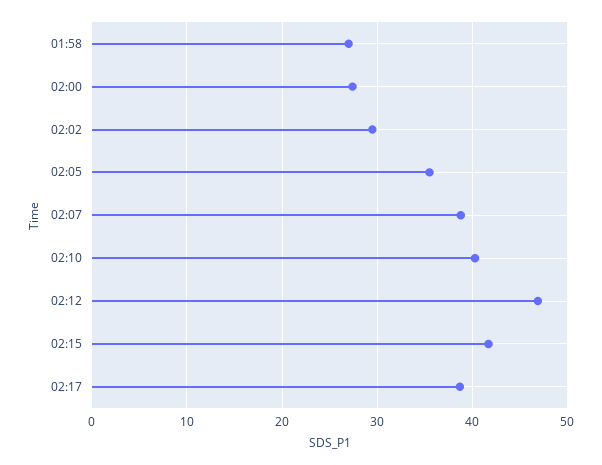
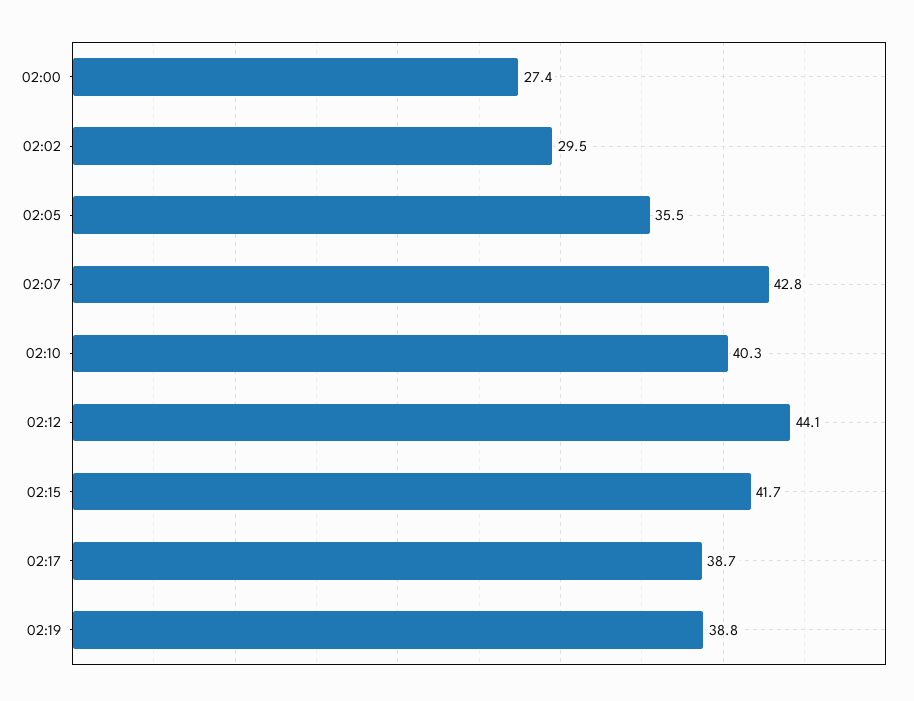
01:58: 27 -> none
02:07: 39 -> 42.8
02:12: 47 -> 44.1
02:19: none -> 38.8

